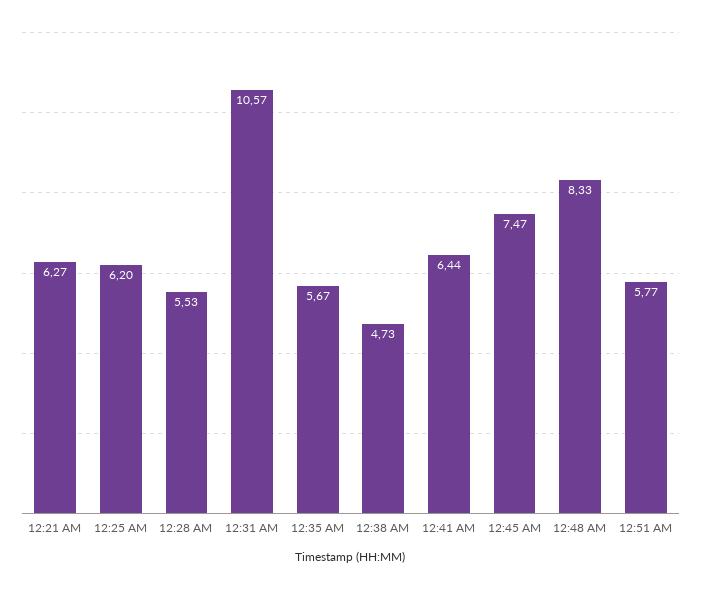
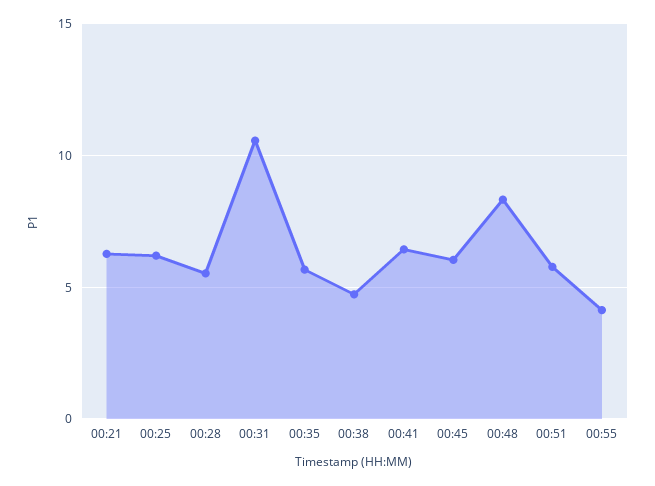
12:45 AM: 7.47 -> 6
00:55: none -> 4

